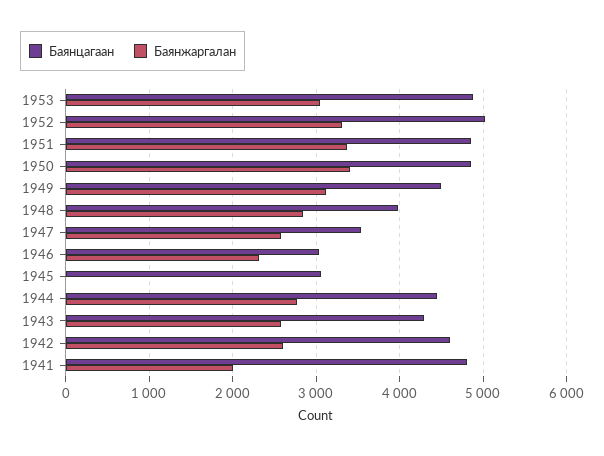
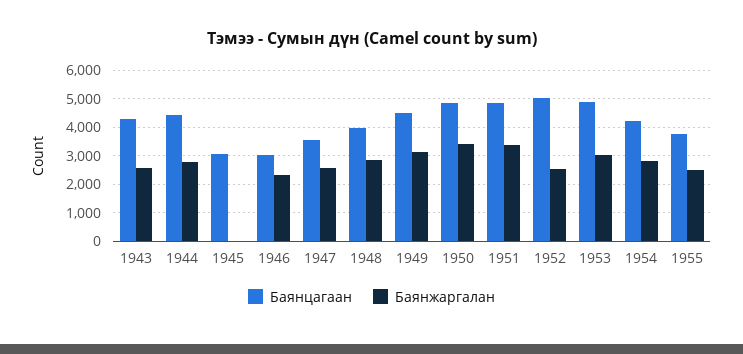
Баянжаргалан, 1952: 3300 -> 2500
Баянцагаан, 1942: 4600 -> none
Баянжаргалан, 1942: 2600 -> none
Баянцагаан, 1941: 4800 -> none
Баянжаргалан, 1941: 2000 -> none
Баянцагаан, 1954: none -> 4250
Баянжаргалан, 1954: none -> 2750
Баянцагаан, 1955: none -> 3750
Баянжаргалан, 1955: none -> 2500

